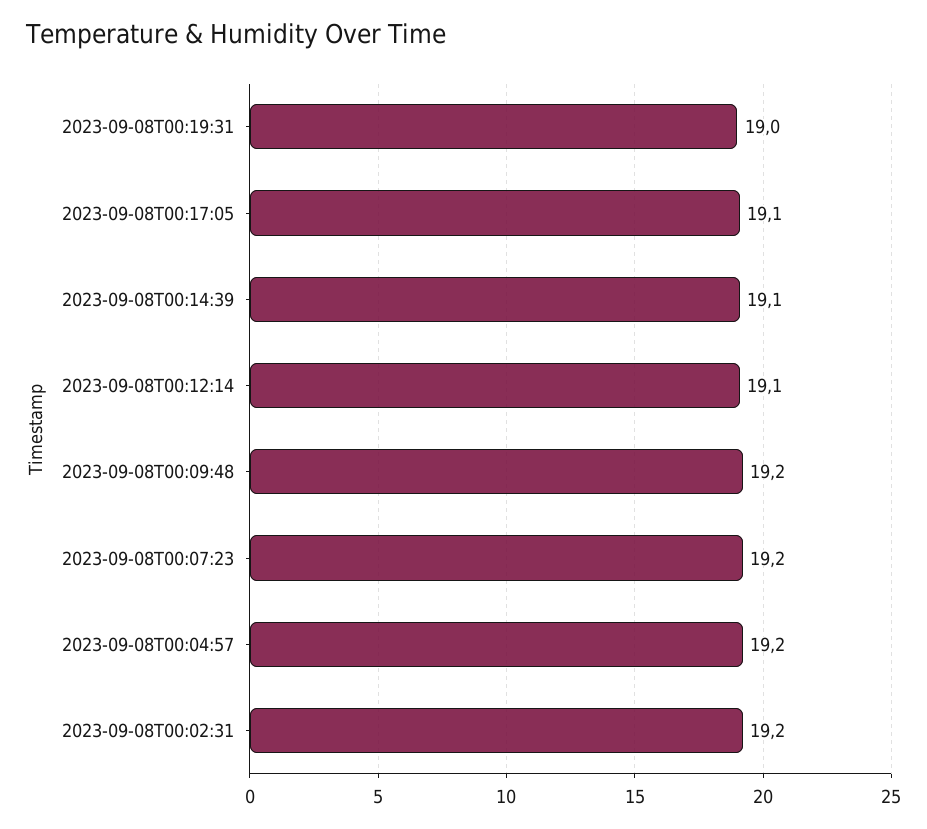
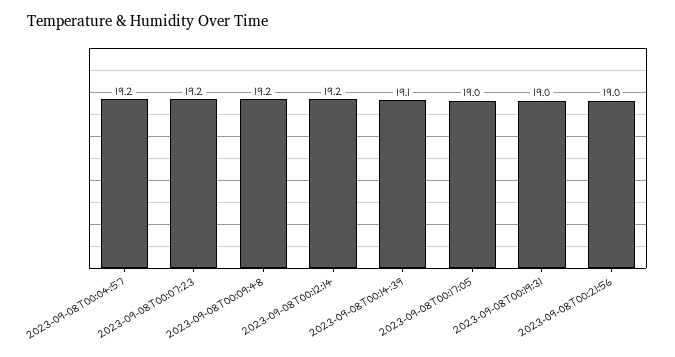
2023-09-08T00:17:05: 19.1 -> 19
2023-09-08T00:12:14: 19.1 -> 19.2
2023-09-08T00:02:31: 19.2 -> none
2023-09-08T00:21:56: none -> 19

